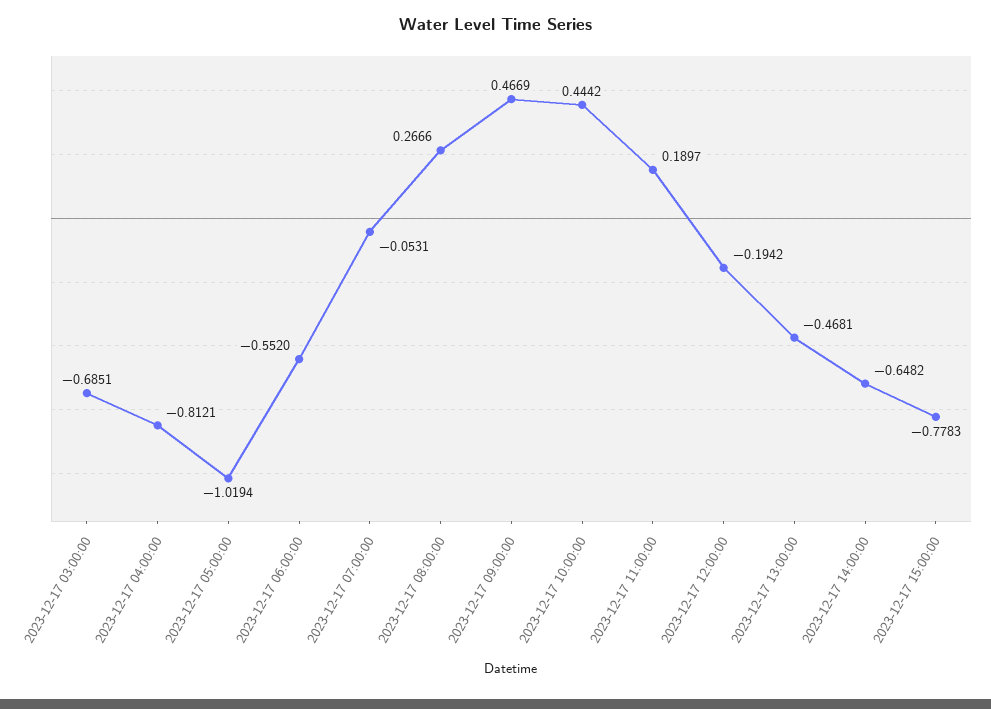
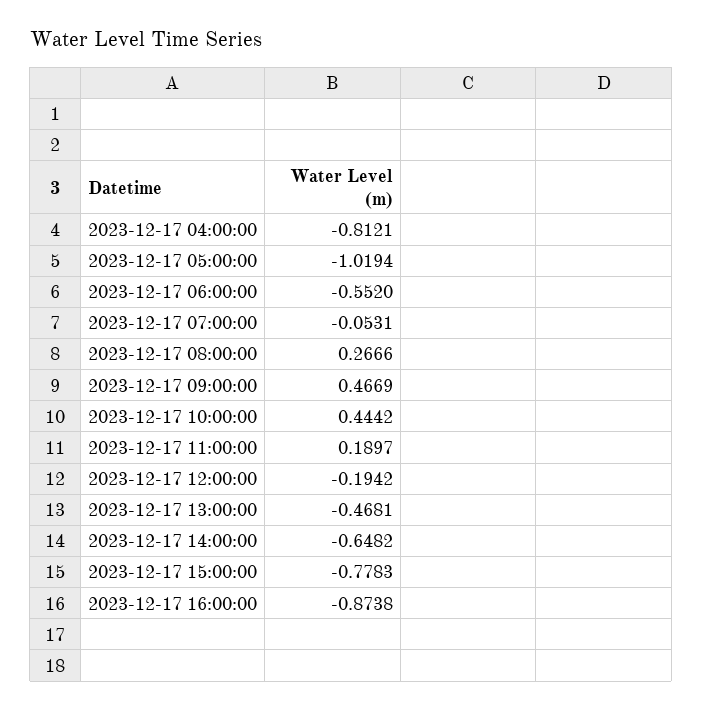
2023-12-17 03:00:00: -0.6851 -> none
2023-12-17 16:00:00: none -> -0.8738

